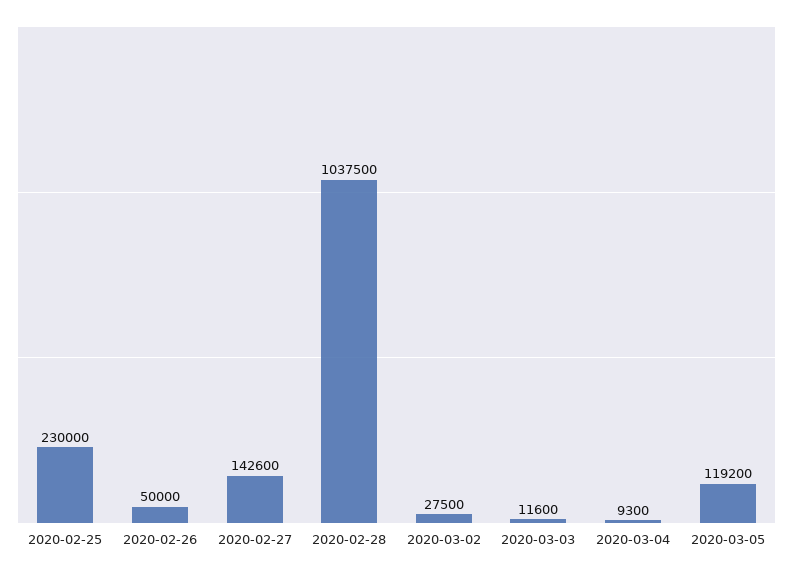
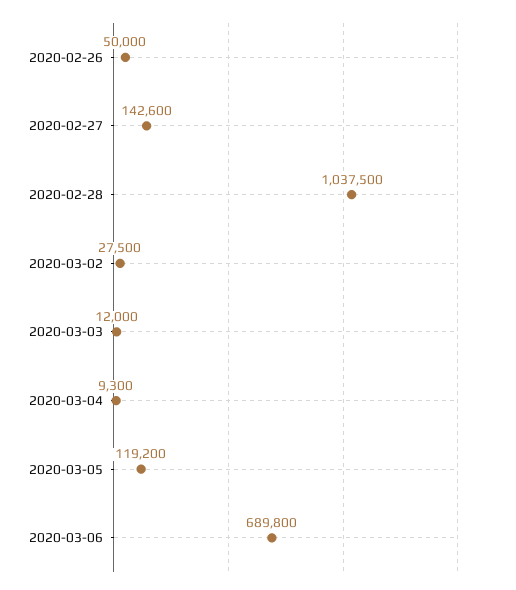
2020-02-25: 230000 -> none
2020-03-03: 11600 -> 12000
2020-03-06: none -> 689800

